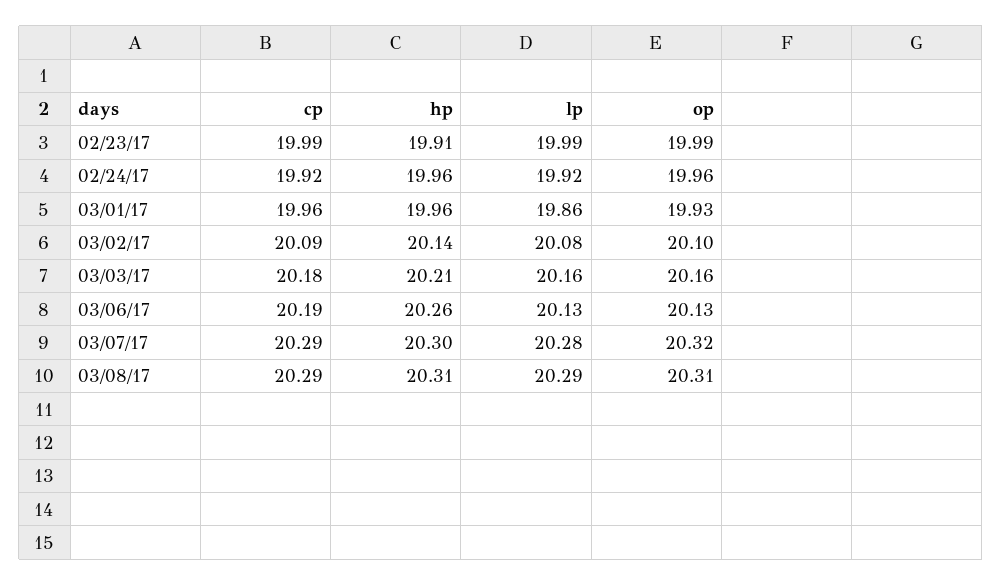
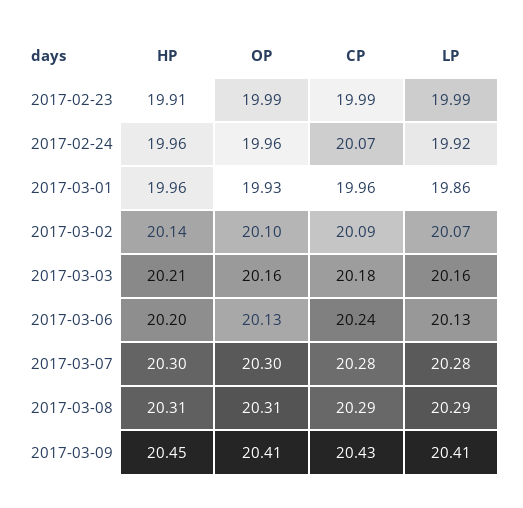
cp, 02/24/17: 19.92 -> 20.07
lp, 03/02/17: 20.08 -> 20.07
cp, 03/06/17: 20.19 -> 20.24
hp, 03/06/17: 20.26 -> 20.2
cp, 03/07/17: 20.29 -> 20.28
op, 03/07/17: 20.32 -> 20.3
hp, 2017-03-09: none -> 20.45
op, 2017-03-09: none -> 20.41
cp, 2017-03-09: none -> 20.43
lp, 2017-03-09: none -> 20.41

